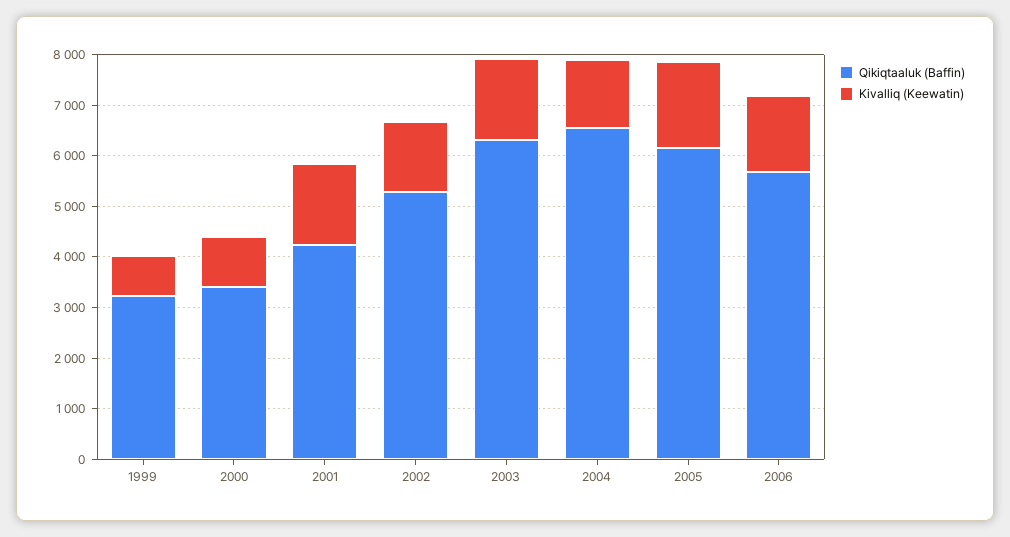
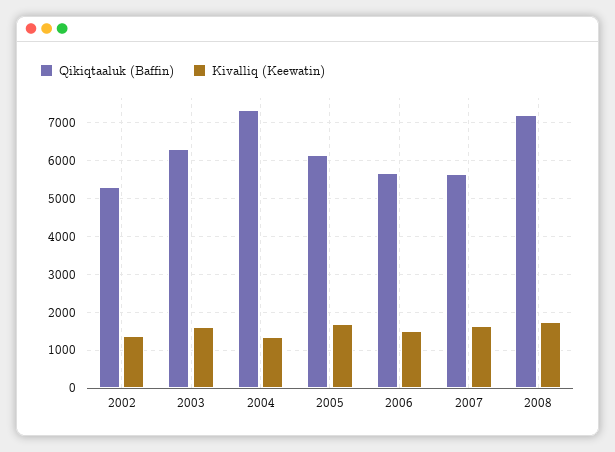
Qikiqtaaluk (Baffin), 1999: 3200 -> none
Kivalliq (Keewatin), 1999: 800 -> none
Qikiqtaaluk (Baffin), 2000: 3400 -> none
Kivalliq (Keewatin), 2000: 1000 -> none
Qikiqtaaluk (Baffin), 2001: 4200 -> none
Kivalliq (Keewatin), 2001: 1600 -> none
Qikiqtaaluk (Baffin), 2004: 6600 -> 7400
Qikiqtaaluk (Baffin), 2007: none -> 5600
Kivalliq (Keewatin), 2007: none -> 1600
Qikiqtaaluk (Baffin), 2008: none -> 7200
Kivalliq (Keewatin), 2008: none -> 1800

